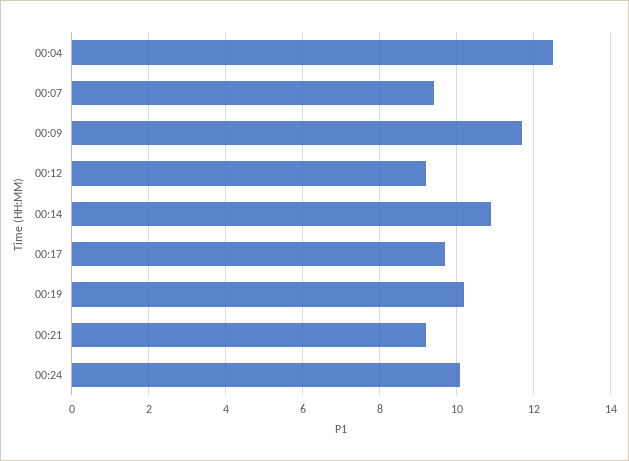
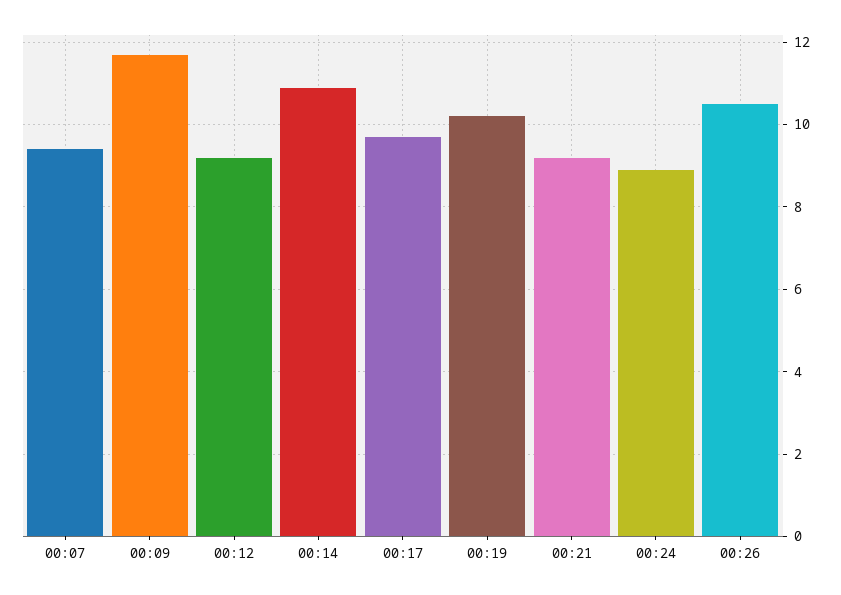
00:04: 12.5 -> none
00:24: 10 -> 9
00:26: none -> 10.5

